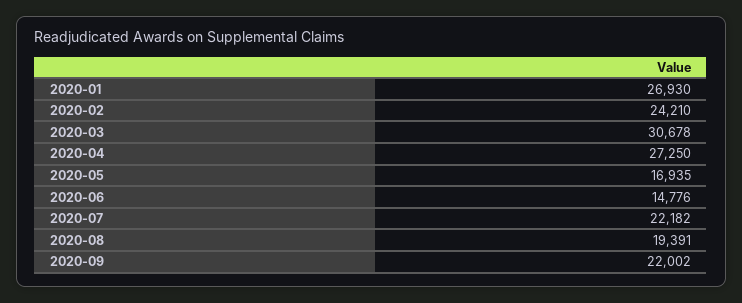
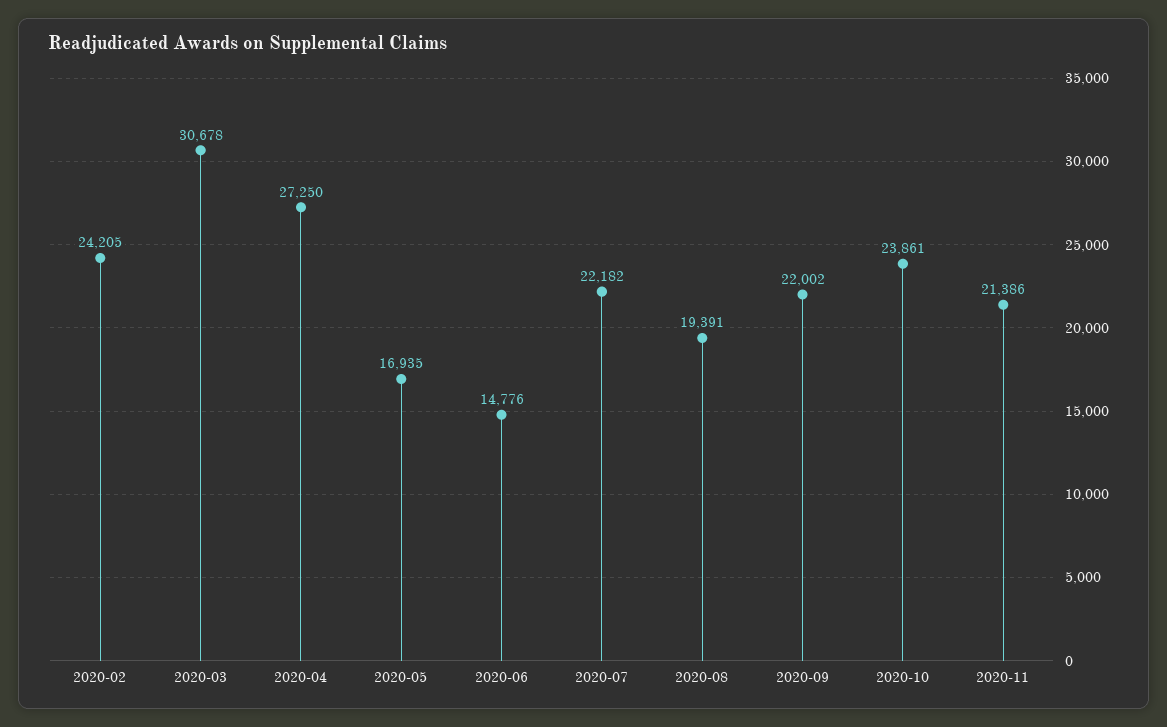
2020-01: 26930 -> none
2020-02: 24210 -> 24205
2020-10: none -> 23861
2020-11: none -> 21386

